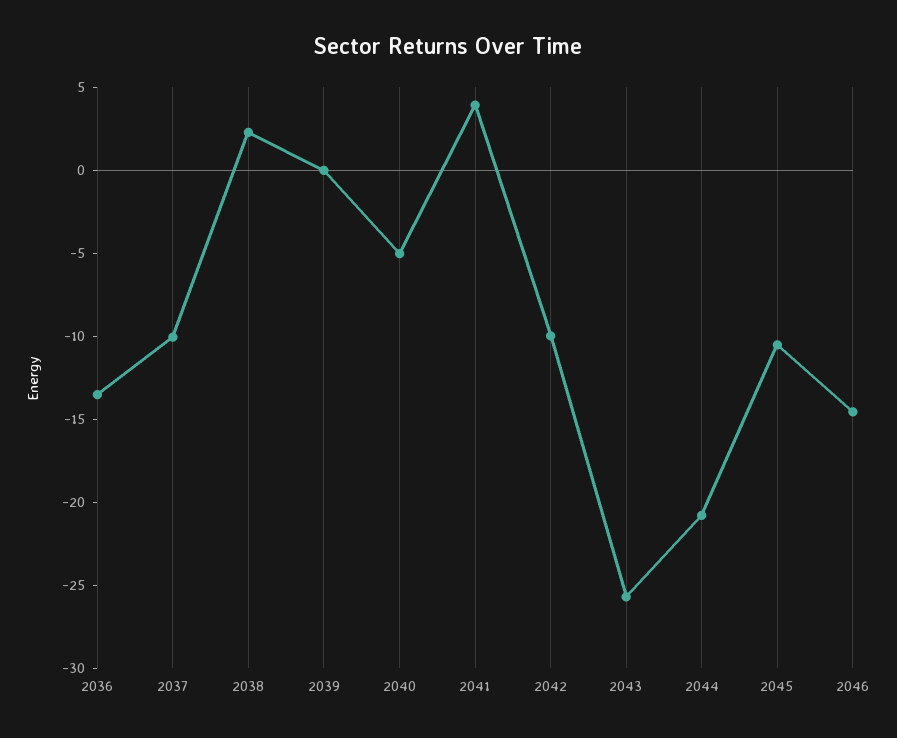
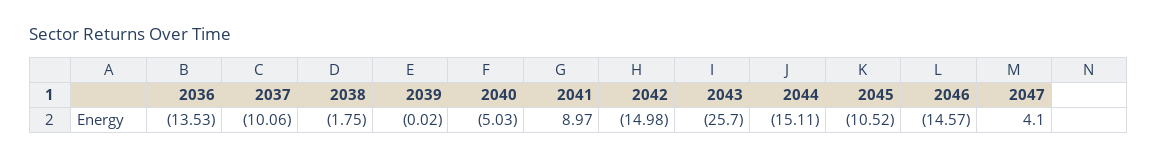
2038: 2 -> -1.75
2041: 4 -> 8.97
2042: -10 -> -14.98
2044: -21 -> -15.11
2047: none -> 4.1

